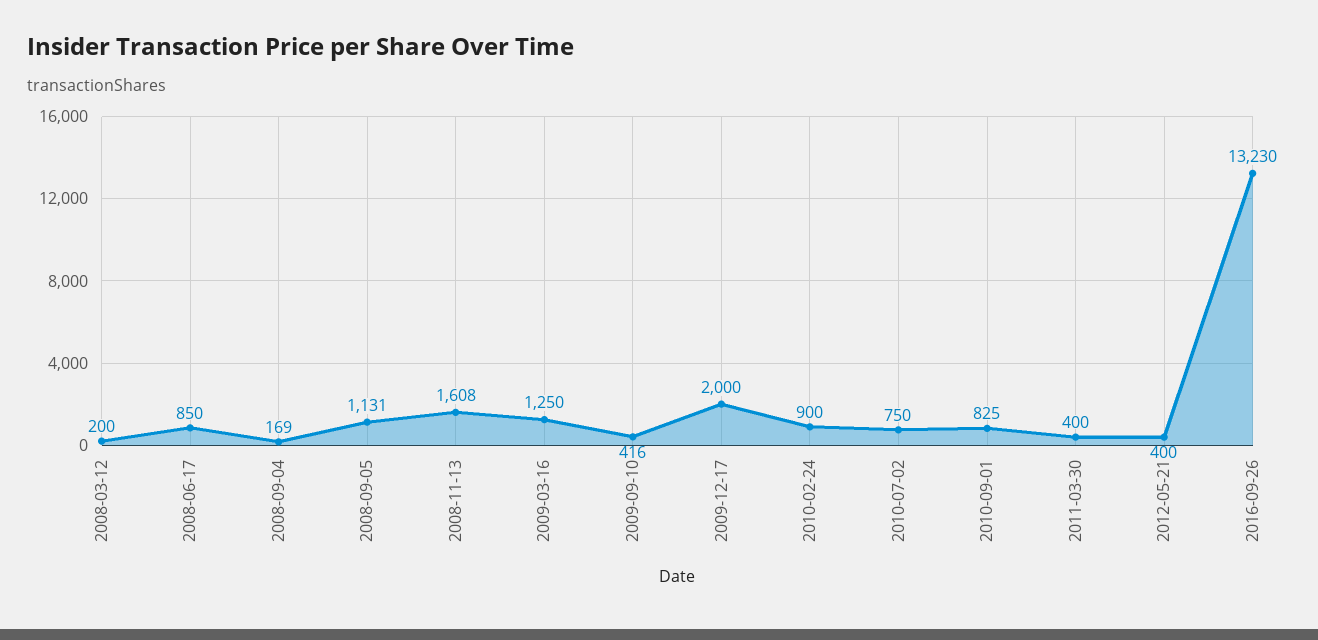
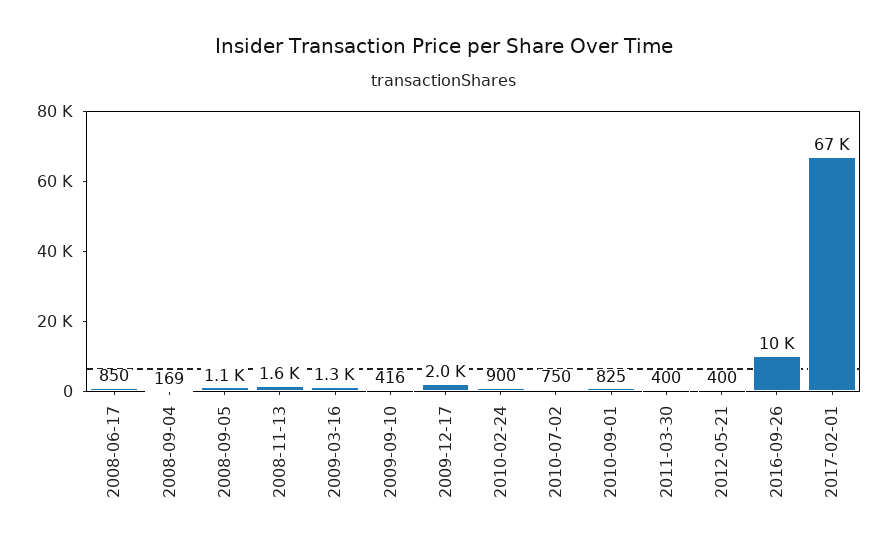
2008-03-12: 200 -> none
2016-09-26: 13230 -> 10000
2017-02-01: none -> 67000

